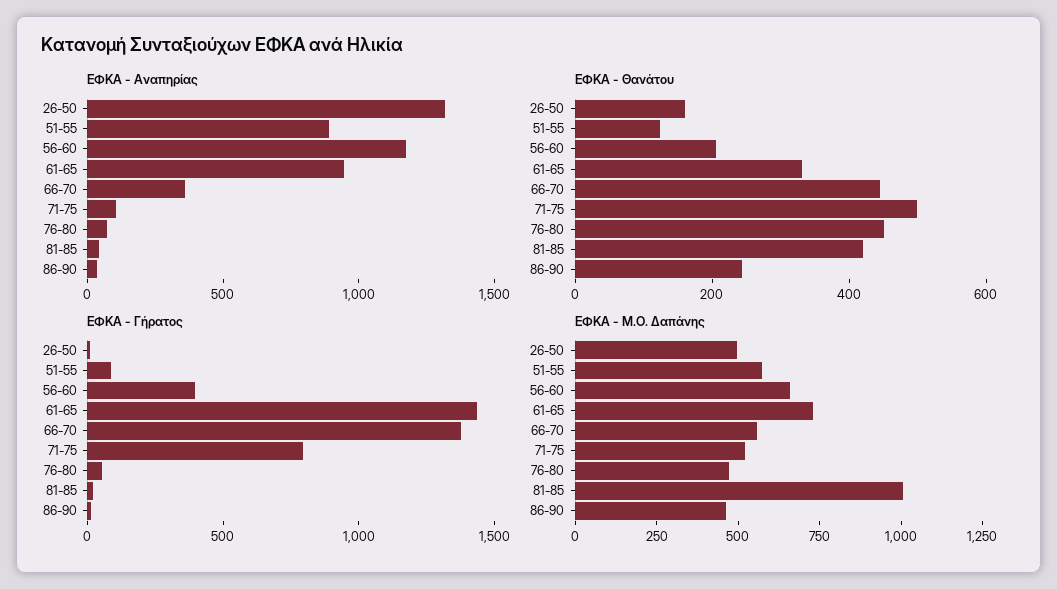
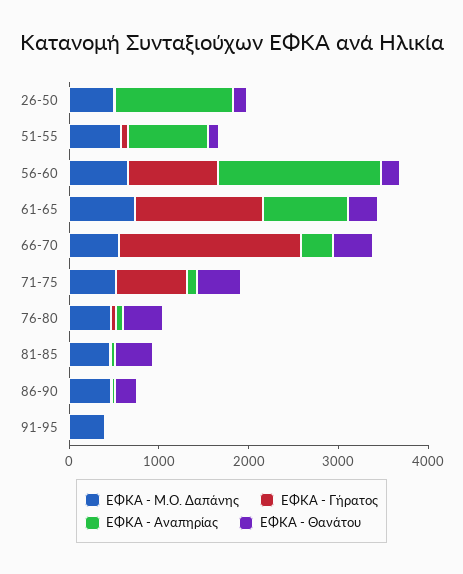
ΕΦΚΑ - Αναπηρίας, 56-60: 1200 -> 1800
ΕΦΚΑ - Γήρατος, 56-60: 400 -> 1000
ΕΦΚΑ - Γήρατος, 66-70: 1400 -> 2000
ΕΦΚΑ - Μ.Ο. Δαπάνης, 81-85: 1000 -> 400
ΕΦΚΑ - Μ.Ο. Δαπάνης, 91-95: none -> 400
ΕΦΚΑ - Γήρατος, 91-95: none -> 0
ΕΦΚΑ - Αναπηρίας, 91-95: none -> 0
ΕΦΚΑ - Θανάτου, 91-95: none -> 0

